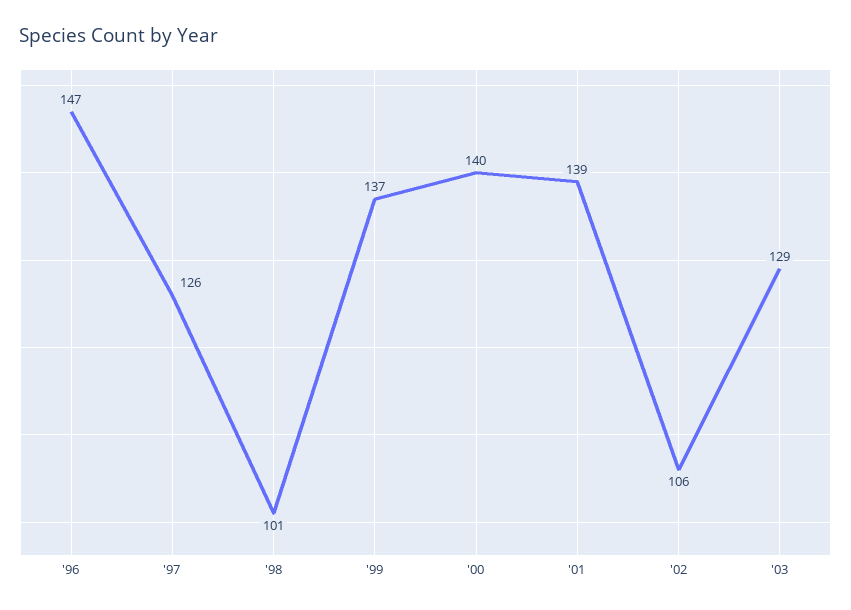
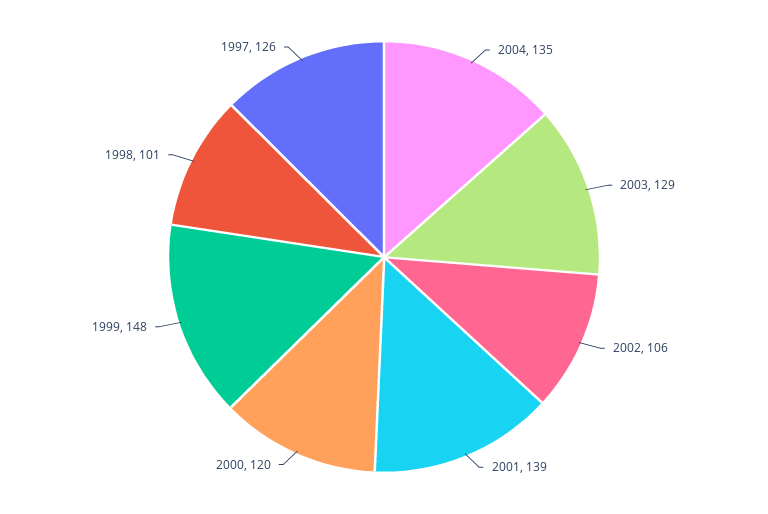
'96: 147 -> none
'99: 137 -> 148
'00: 140 -> 120
2004: none -> 135

